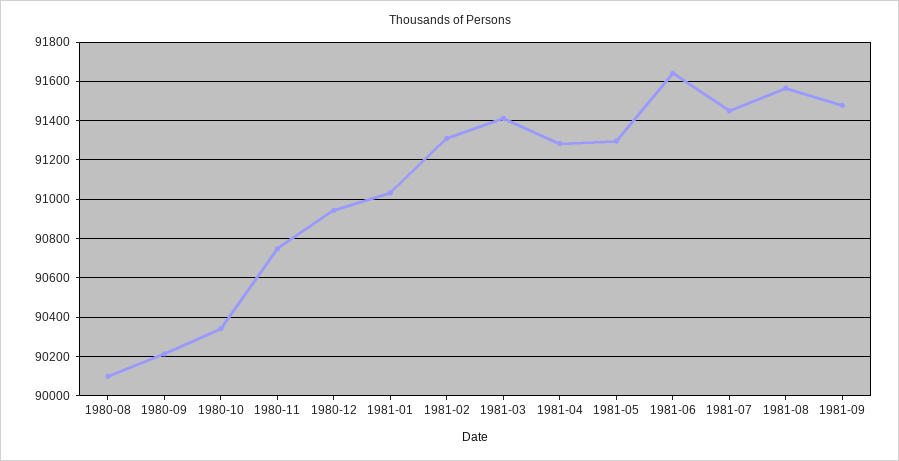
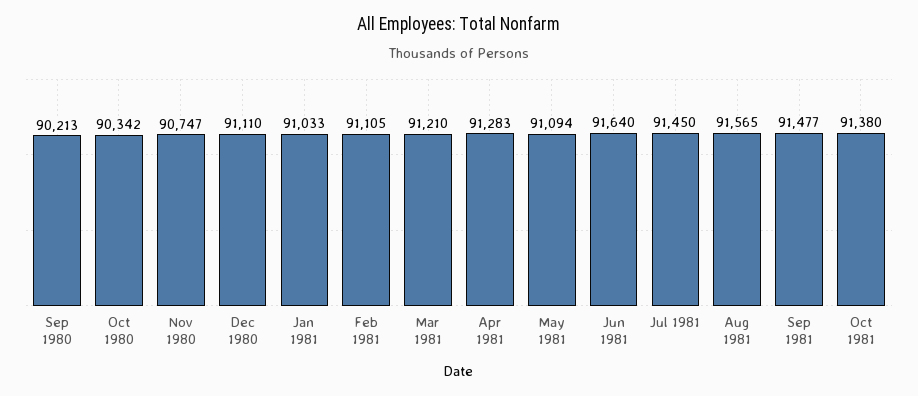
1980-08: 90100 -> none
1980-12: 90950 -> 91110
1981-02: 91300 -> 91105
1981-03: 91400 -> 91210
1981-05: 91300 -> 91094
Oct 1981: none -> 91380

